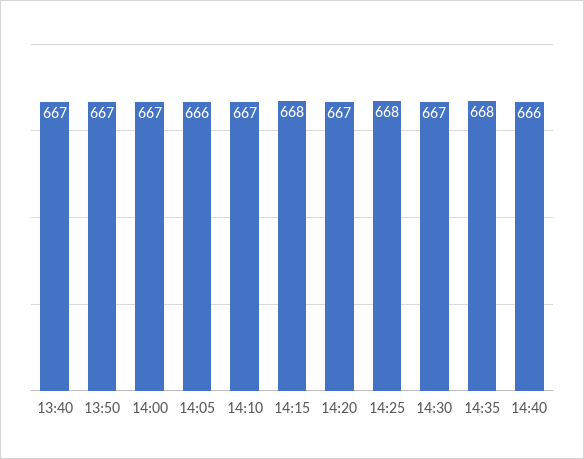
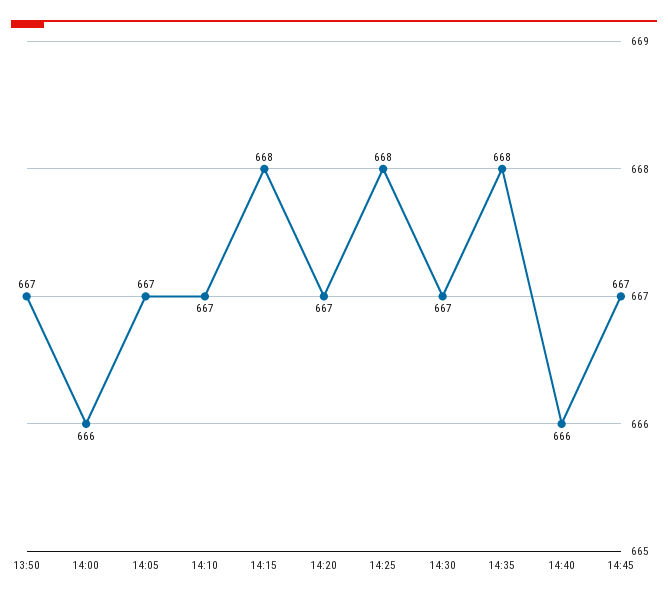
13:40: 667 -> none
14:00: 667 -> 666
14:05: 666 -> 667
14:45: none -> 667

